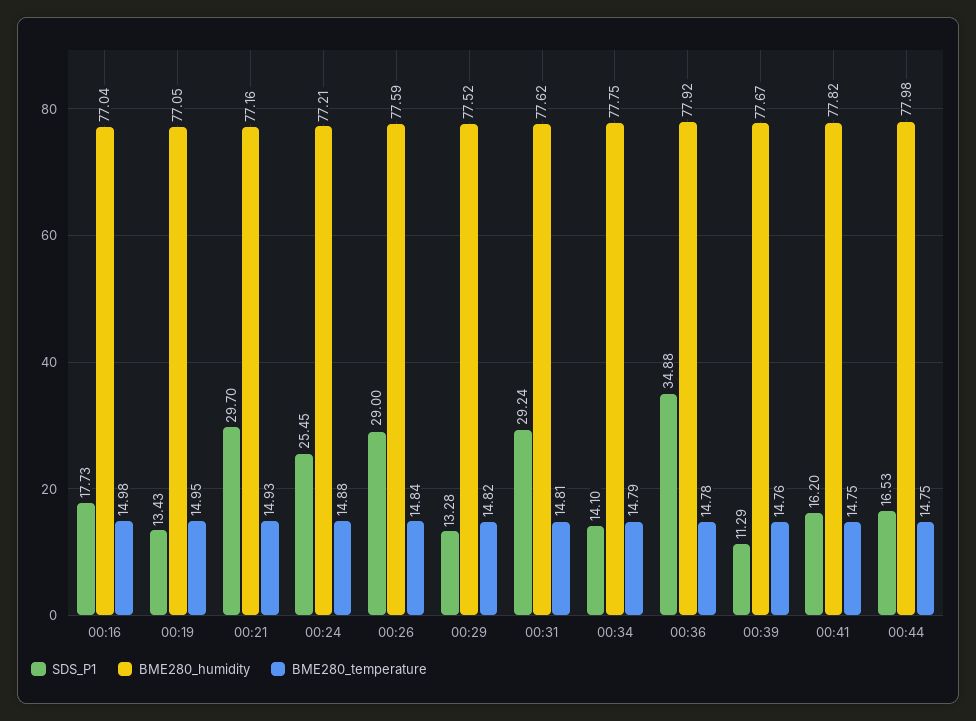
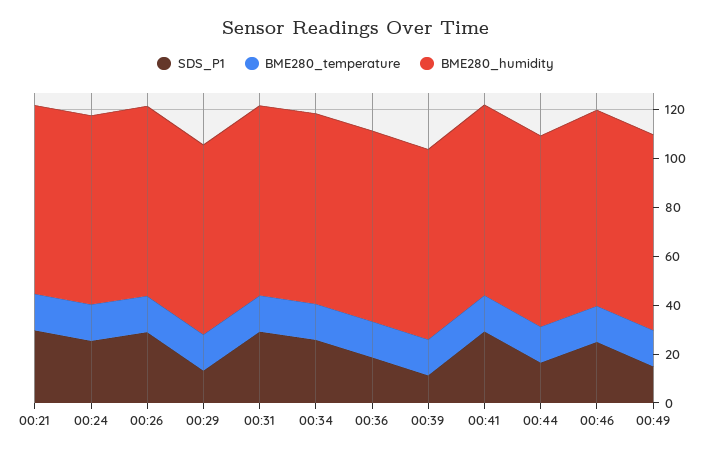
SDS_P1, 00:16: 17.73 -> none
BME280_humidity, 00:16: 77.04 -> none
BME280_temperature, 00:16: 14.98 -> none
SDS_P1, 00:19: 13.43 -> none
BME280_humidity, 00:19: 77.05 -> none
BME280_temperature, 00:19: 14.95 -> none
SDS_P1, 00:34: 14.1 -> 25
SDS_P1, 00:36: 34.88 -> 20
SDS_P1, 00:41: 16.2 -> 30
SDS_P1, 00:46: none -> 25
BME280_temperature, 00:46: none -> 15
BME280_humidity, 00:46: none -> 80
SDS_P1, 00:49: none -> 15
BME280_temperature, 00:49: none -> 15
BME280_humidity, 00:49: none -> 80

